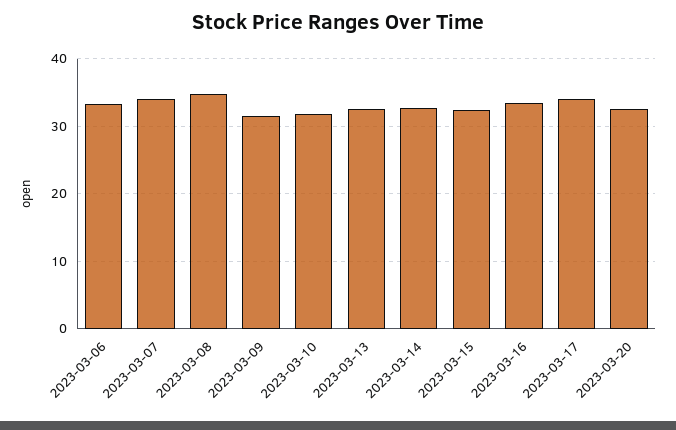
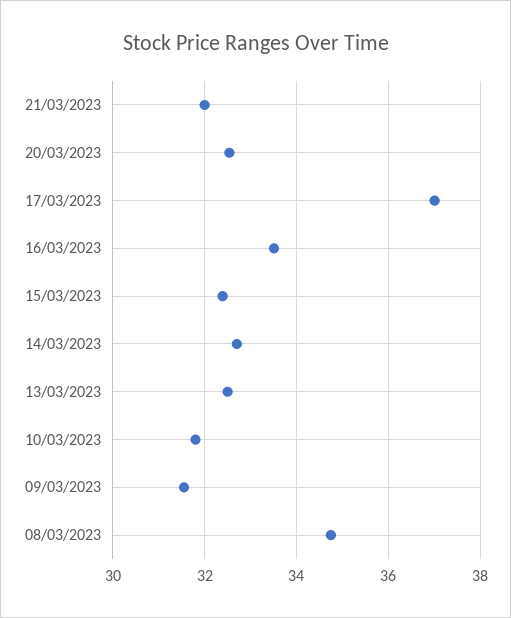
2023-03-06: 33 -> none
2023-03-07: 34 -> none
2023-03-17: 34 -> 37
21/03/2023: none -> 32

